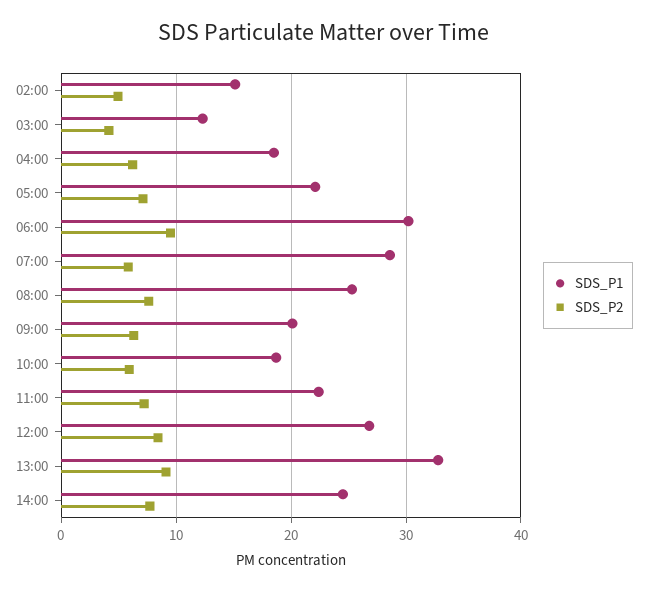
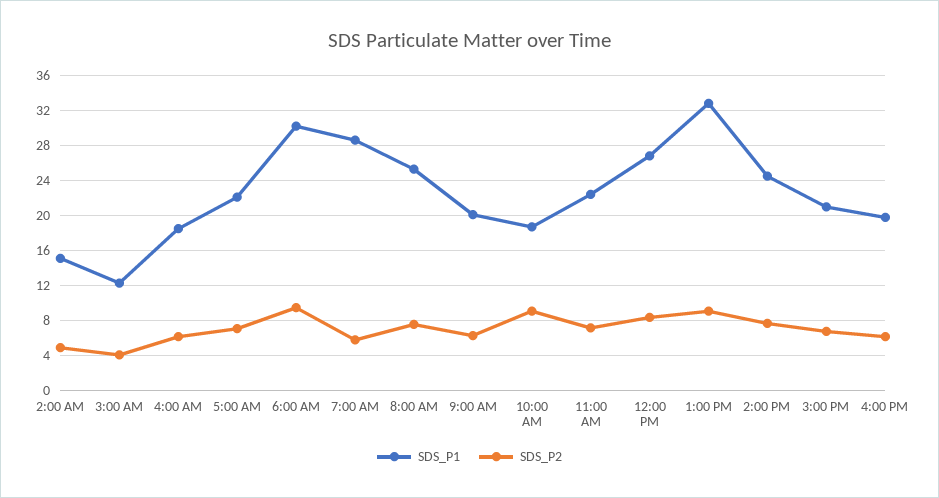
SDS_P2, 10:00: 6 -> 9
SDS_P1, 3:00 PM: none -> 21
SDS_P2, 3:00 PM: none -> 7
SDS_P1, 4:00 PM: none -> 20
SDS_P2, 4:00 PM: none -> 6

